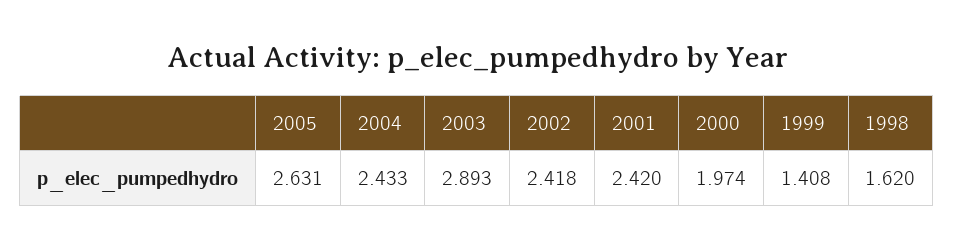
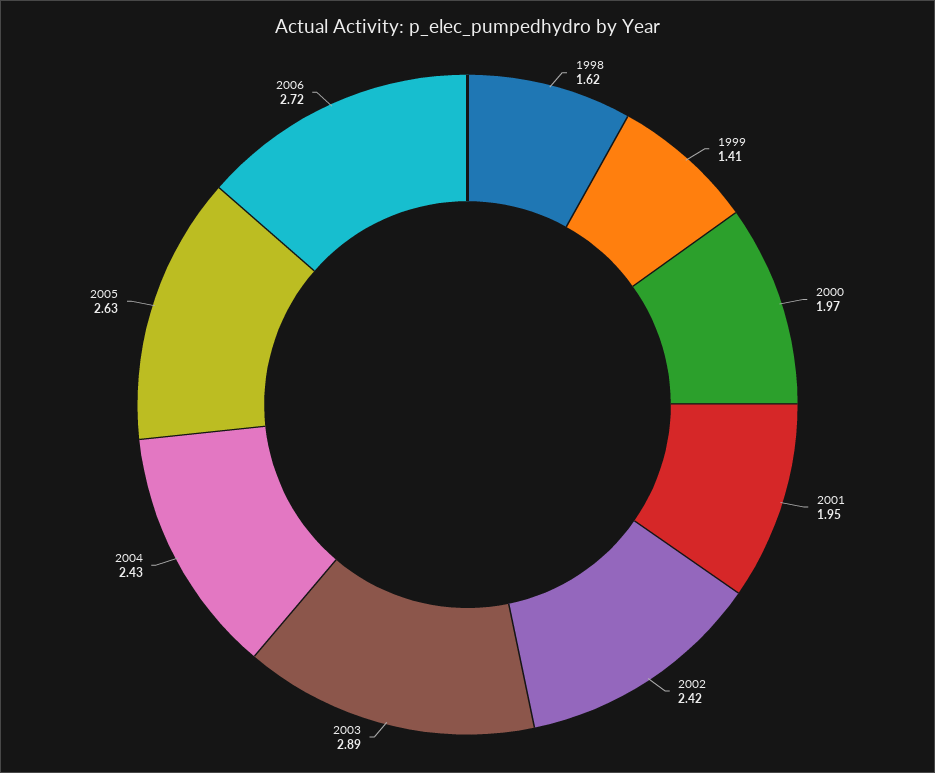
2001: 2.42 -> 1.95
2006: none -> 2.72

